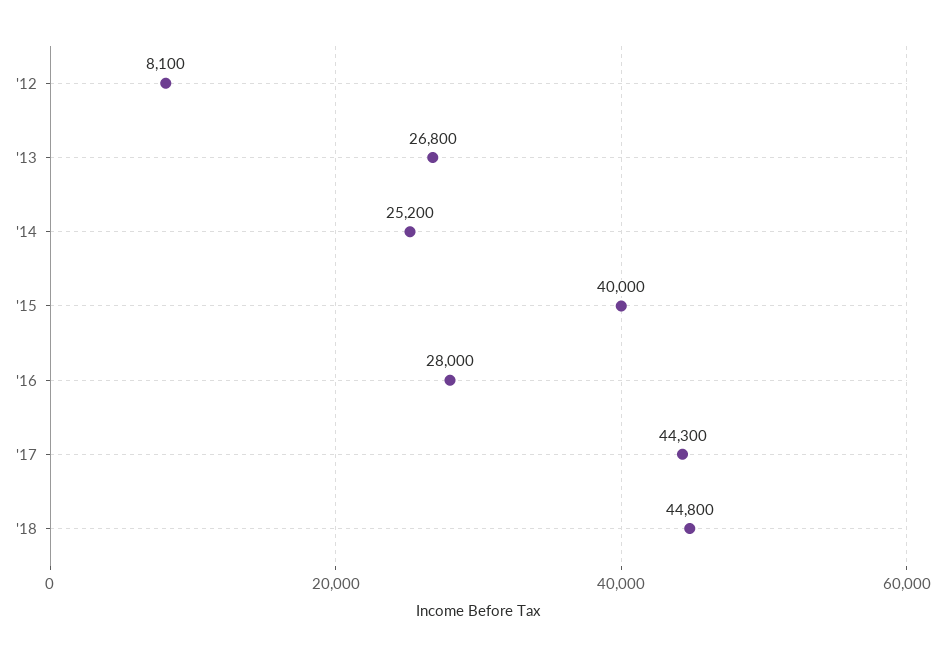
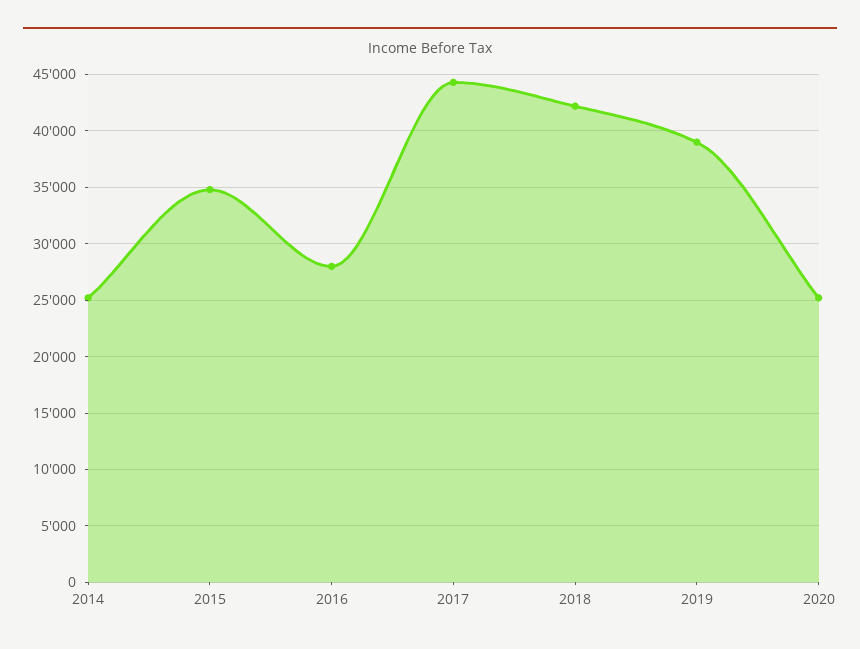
'12: 8100 -> none
'13: 26800 -> none
'15: 40000 -> 35000
'18: 44800 -> 42000
2019: none -> 39000
2020: none -> 25000

